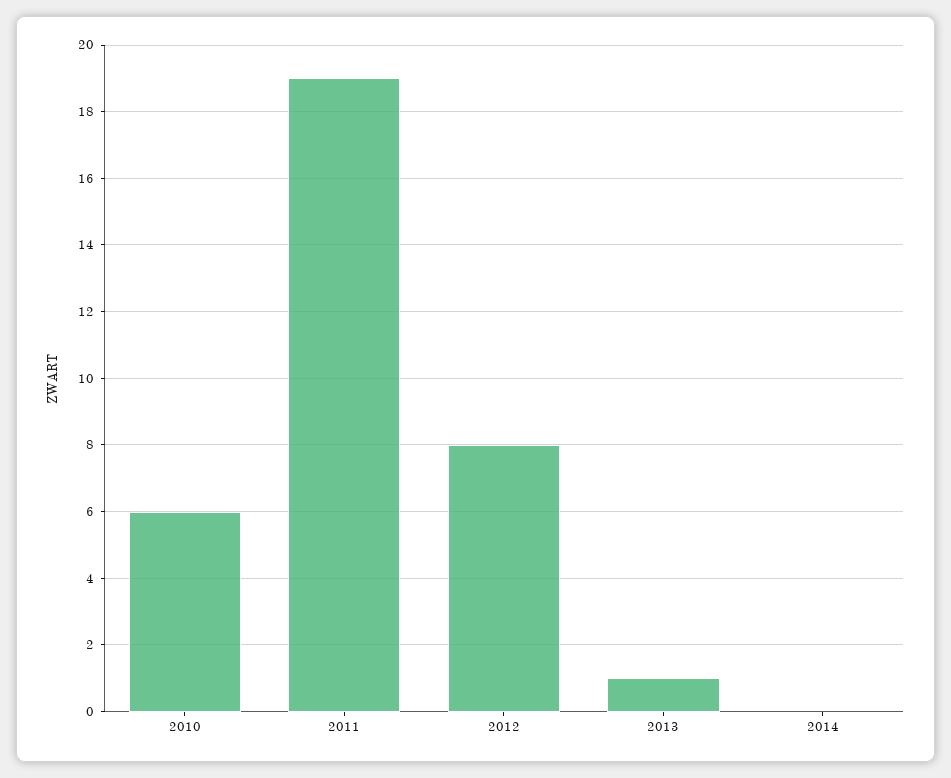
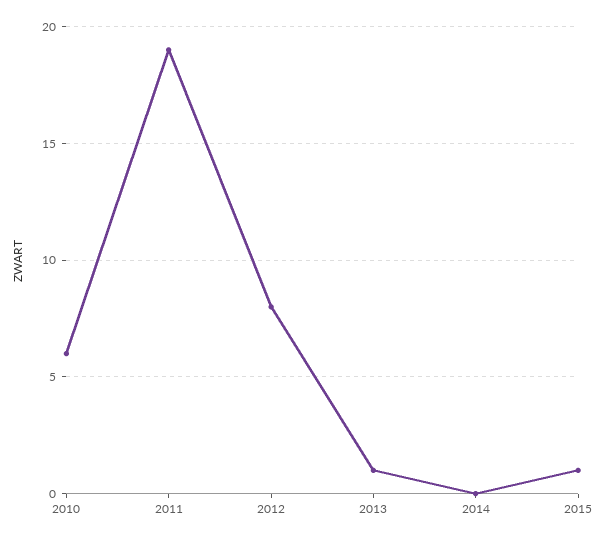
2015: none -> 1

